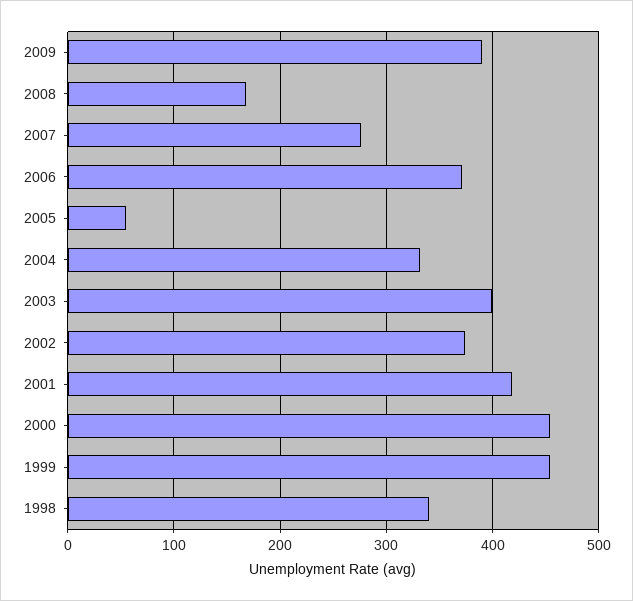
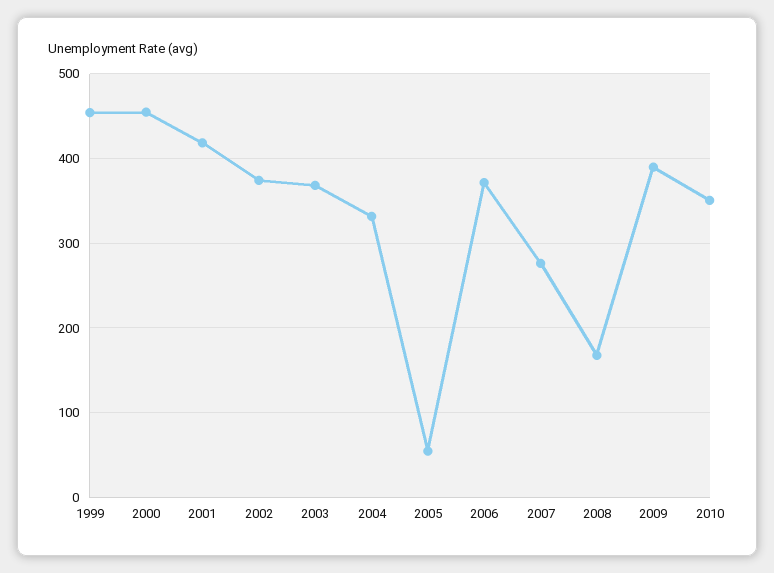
2003: 400 -> 370
1998: 340 -> none
2010: none -> 350

